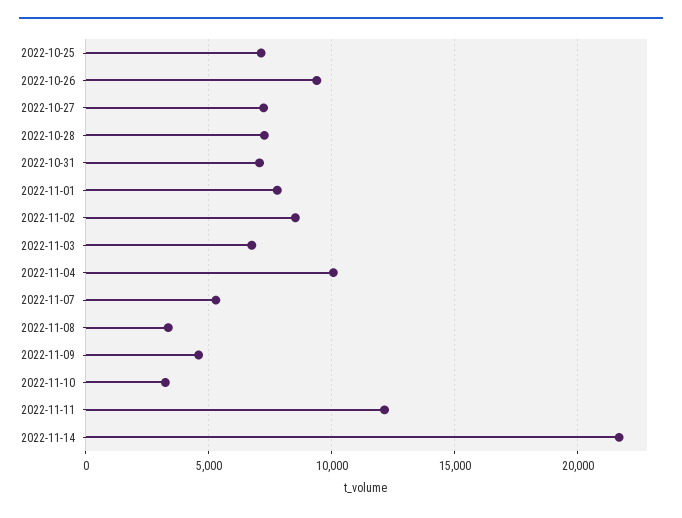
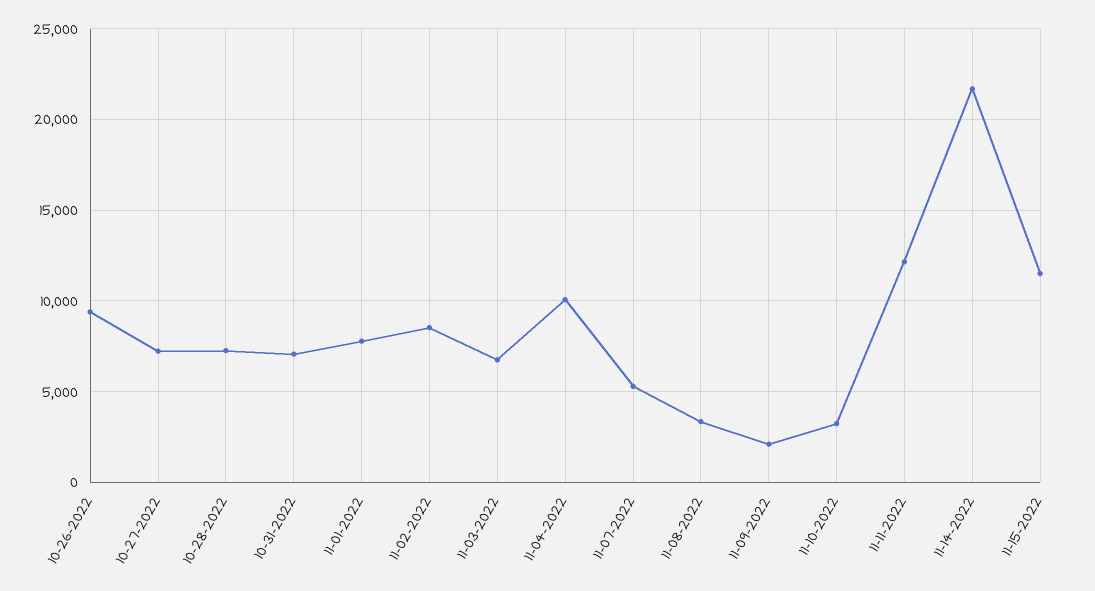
2022-10-25: 7000 -> none
2022-11-09: 4500 -> 2000
11-15-2022: none -> 11500

